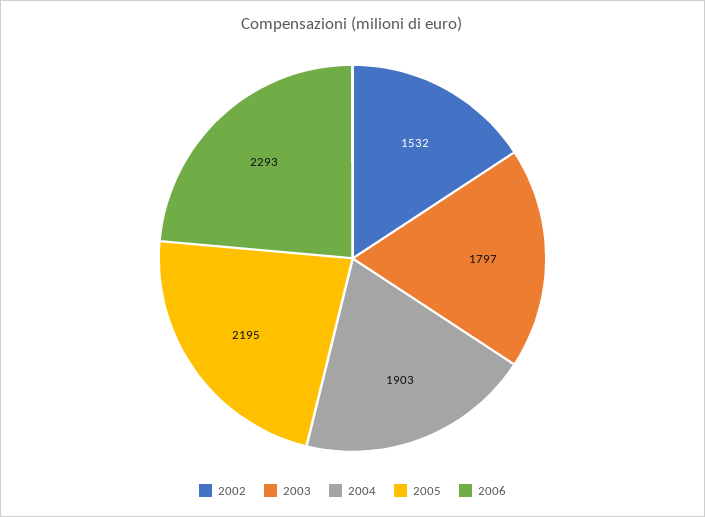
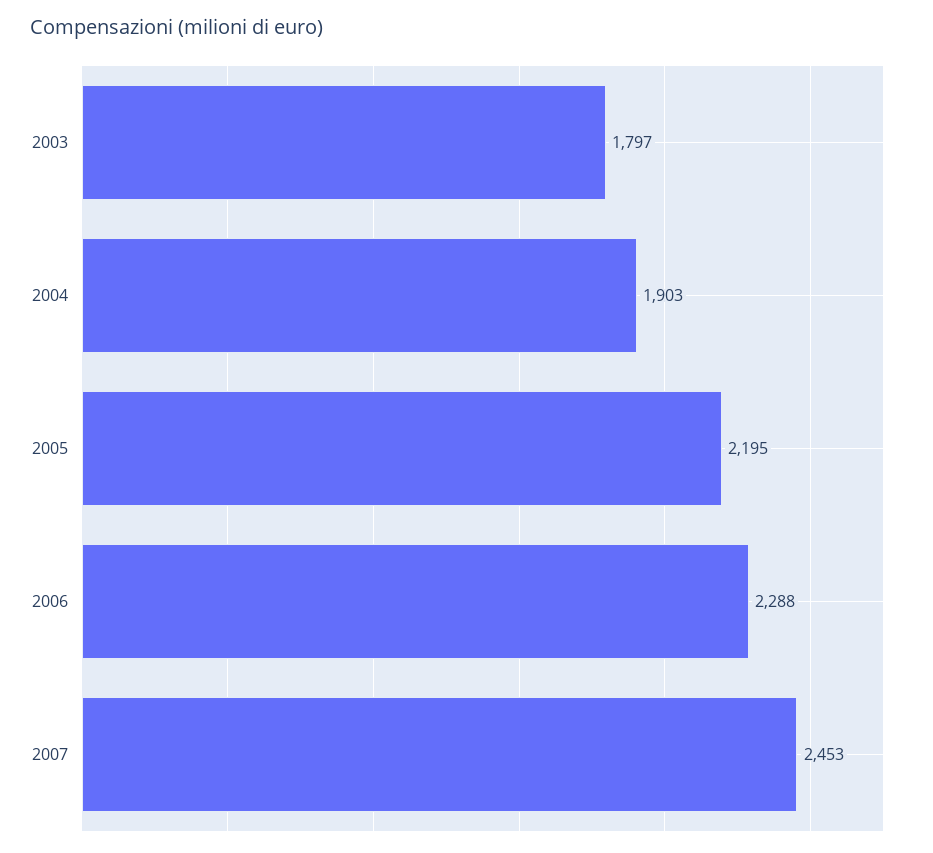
2002: 1532 -> none
2006: 2293 -> 2288
2007: none -> 2453

